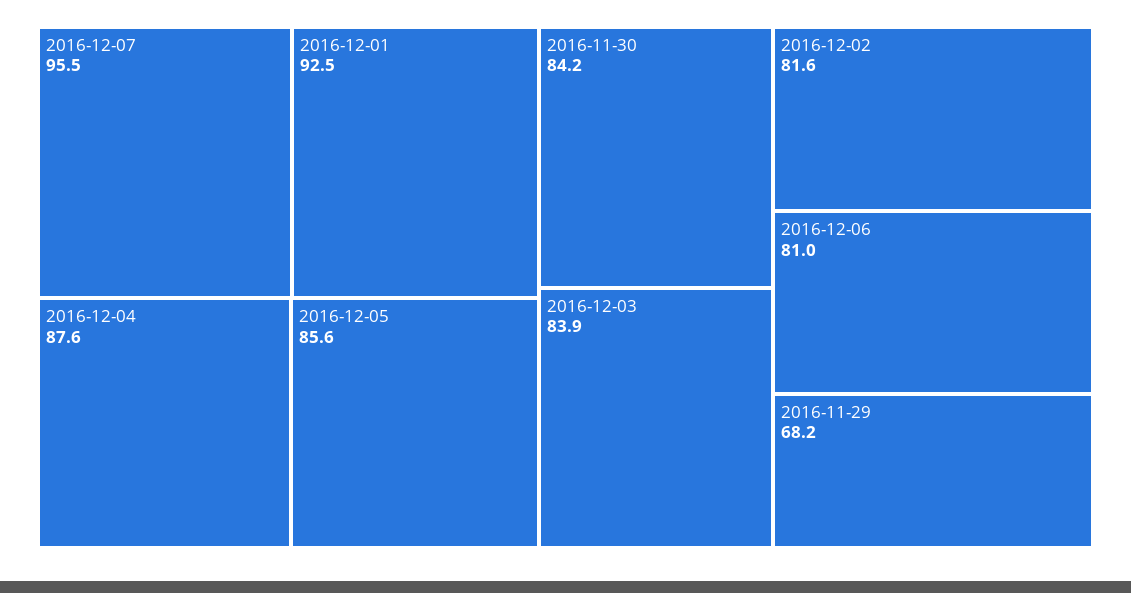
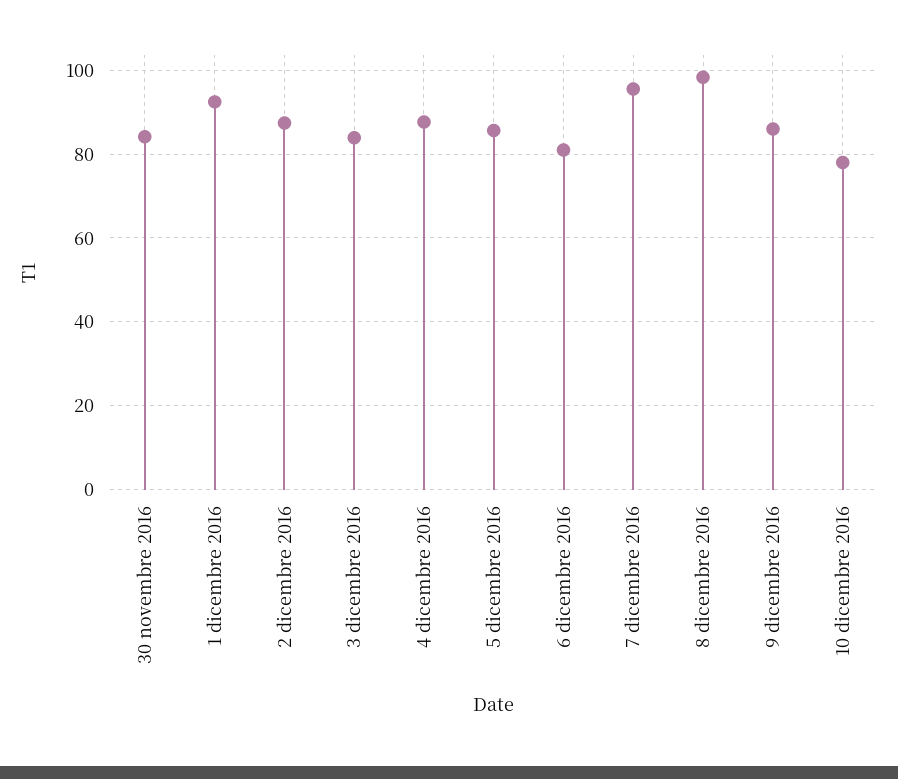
2016-12-02: 81.6 -> 88
2016-11-29: 68.2 -> none
8 dicembre 2016: none -> 98
9 dicembre 2016: none -> 86
10 dicembre 2016: none -> 78

